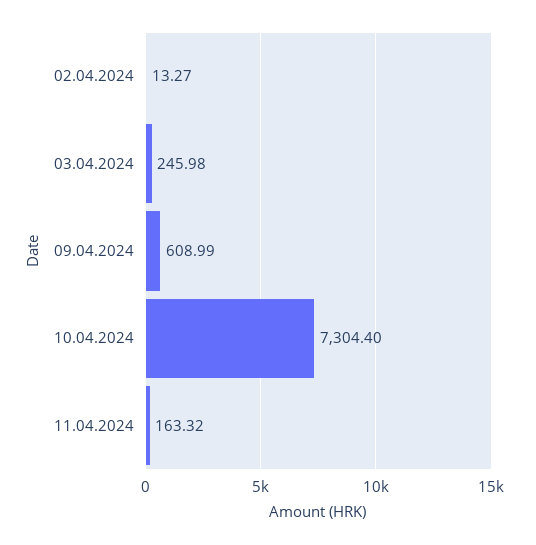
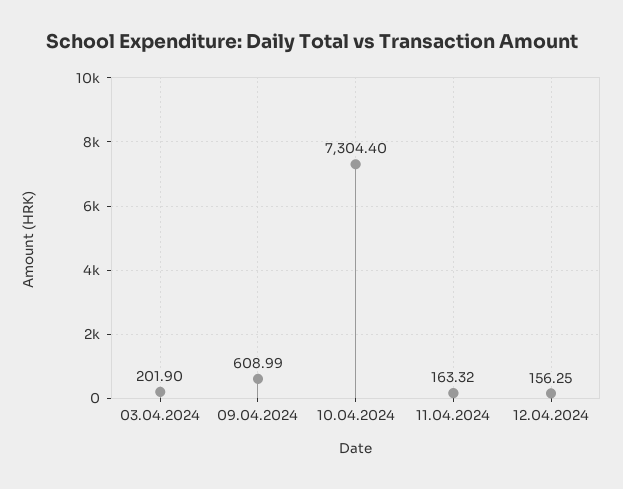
02.04.2024: 13.27 -> none
03.04.2024: 245.98 -> 201.9
12.04.2024: none -> 156.25

